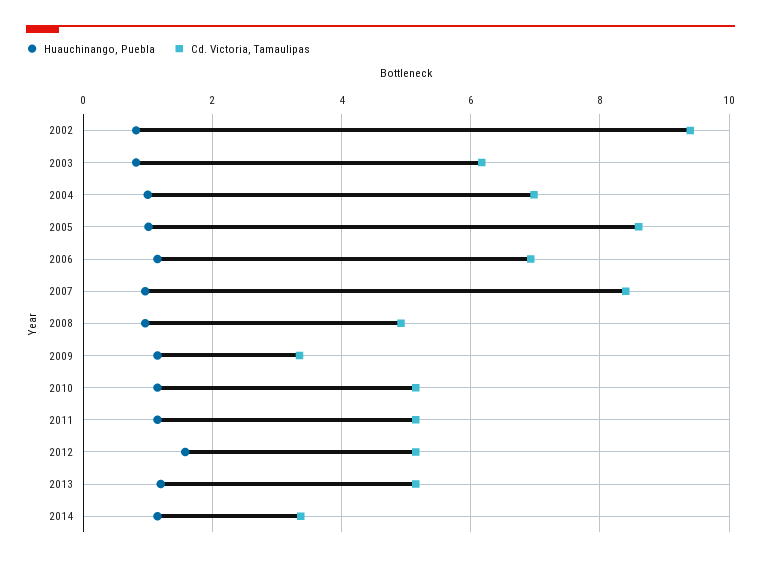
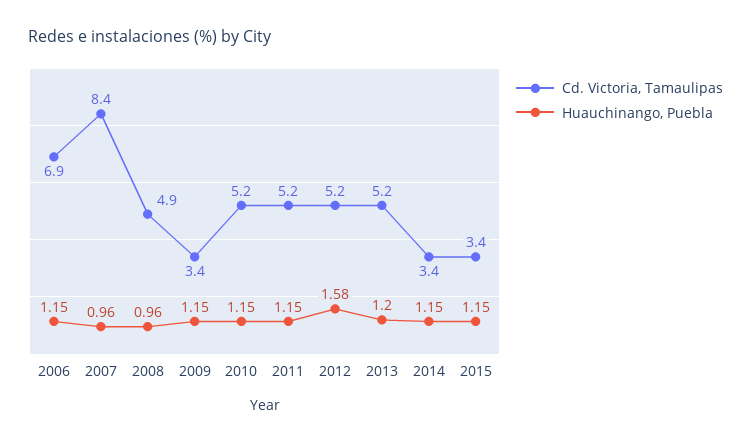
Huauchinango, Puebla, 2002: 0.8 -> none
Cd. Victoria, Tamaulipas, 2002: 9.4 -> none
Huauchinango, Puebla, 2003: 0.8 -> none
Cd. Victoria, Tamaulipas, 2003: 6.2 -> none
Huauchinango, Puebla, 2004: 1 -> none
Cd. Victoria, Tamaulipas, 2004: 7 -> none
Huauchinango, Puebla, 2005: 1 -> none
Cd. Victoria, Tamaulipas, 2005: 8.6 -> none
Cd. Victoria, Tamaulipas, 2015: none -> 3.4
Huauchinango, Puebla, 2015: none -> 1.15

